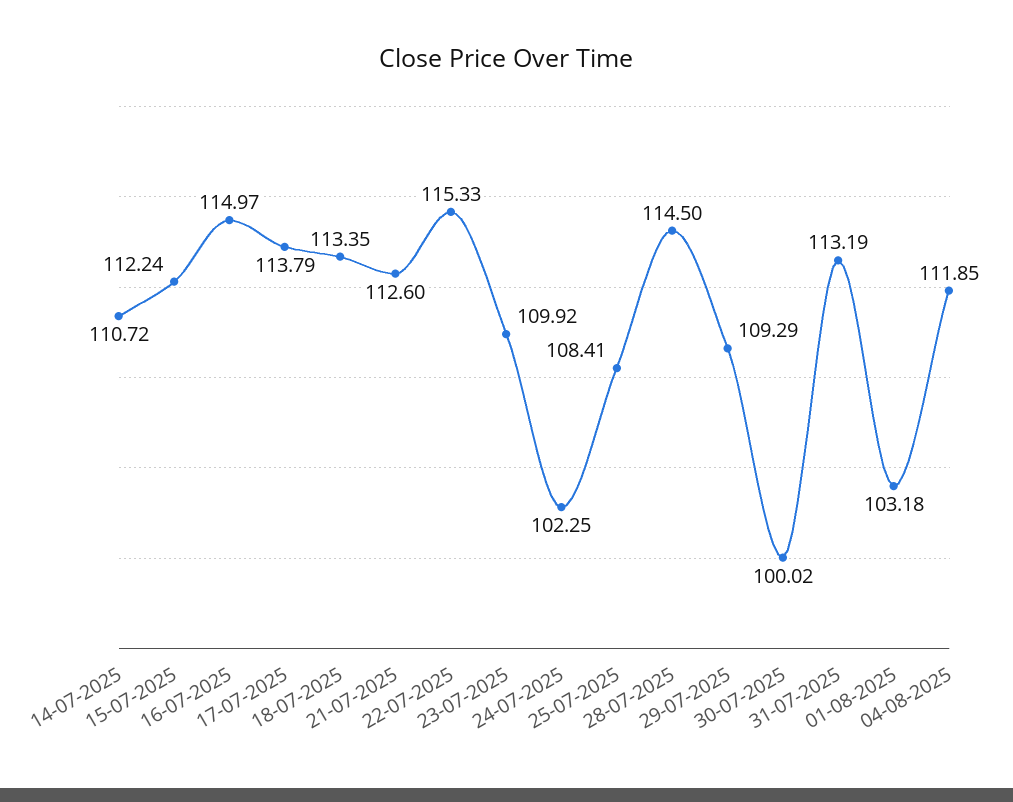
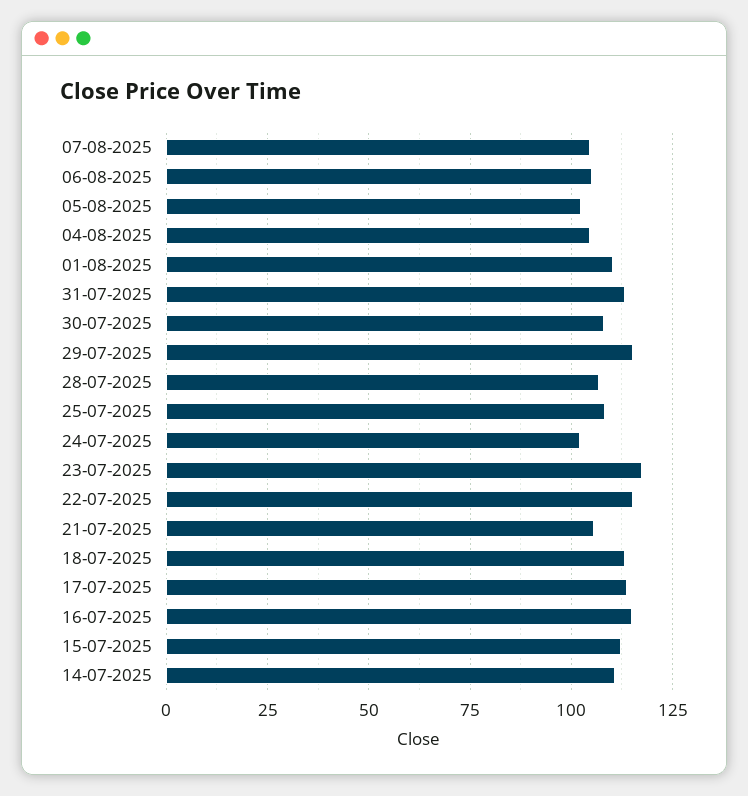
21-07-2025: 112.6 -> 105
23-07-2025: 109.92 -> 117.5
28-07-2025: 114.5 -> 107.5
29-07-2025: 109.29 -> 115
30-07-2025: 100.02 -> 107.5
01-08-2025: 103.18 -> 110
04-08-2025: 111.85 -> 105
07-08-2025: none -> 105
06-08-2025: none -> 105
05-08-2025: none -> 102.5

